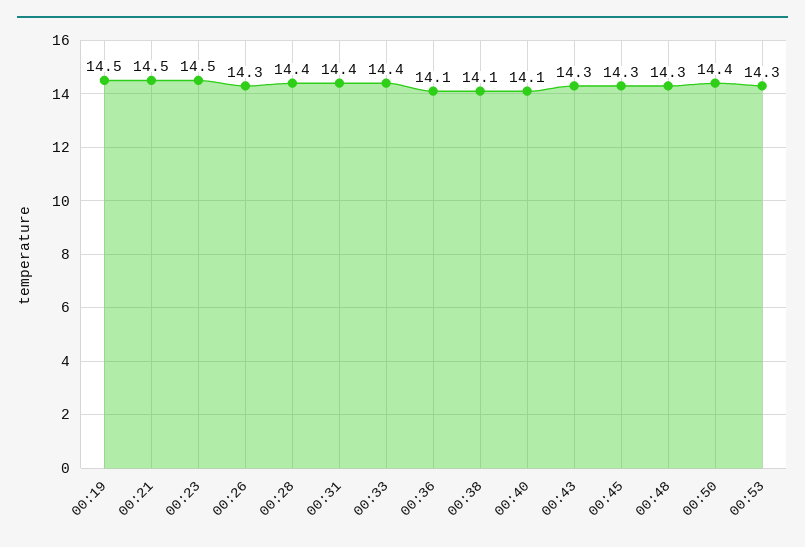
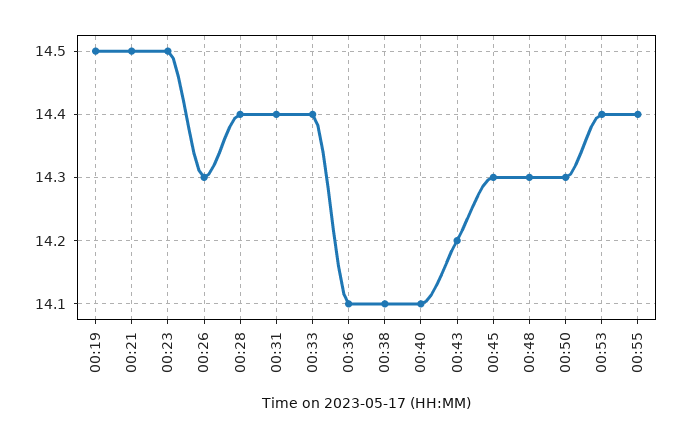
00:43: 14.3 -> 14.2
00:50: 14.4 -> 14.3
00:53: 14.3 -> 14.4
00:55: none -> 14.4

